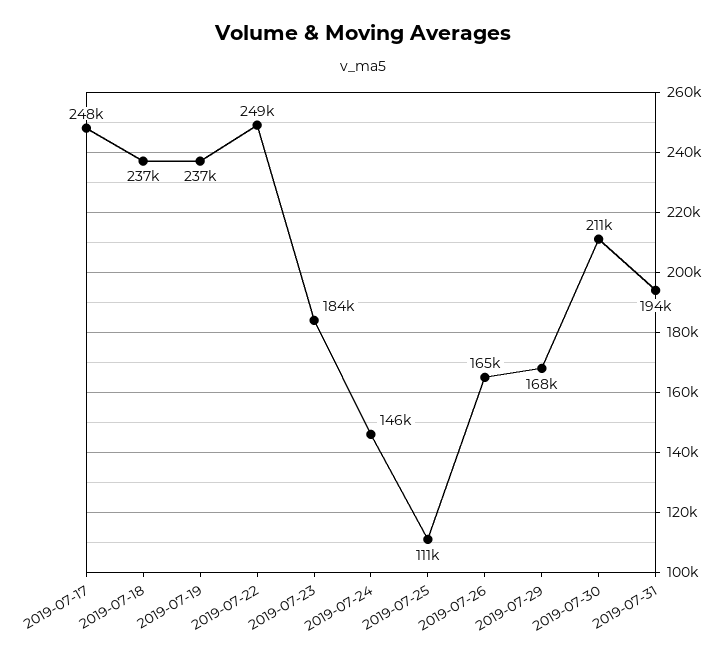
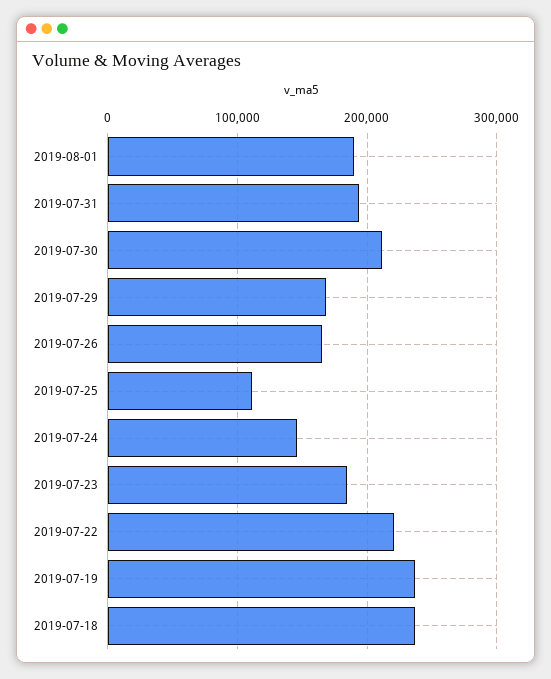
2019-07-17: 248000 -> none
2019-07-22: 249000 -> 220000
2019-08-01: none -> 190000

